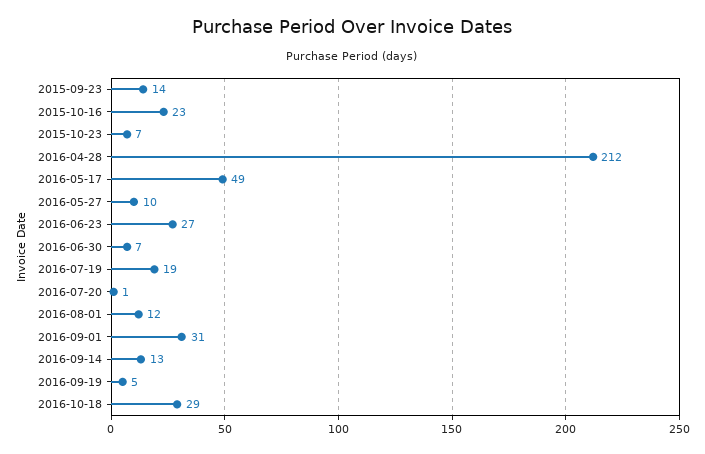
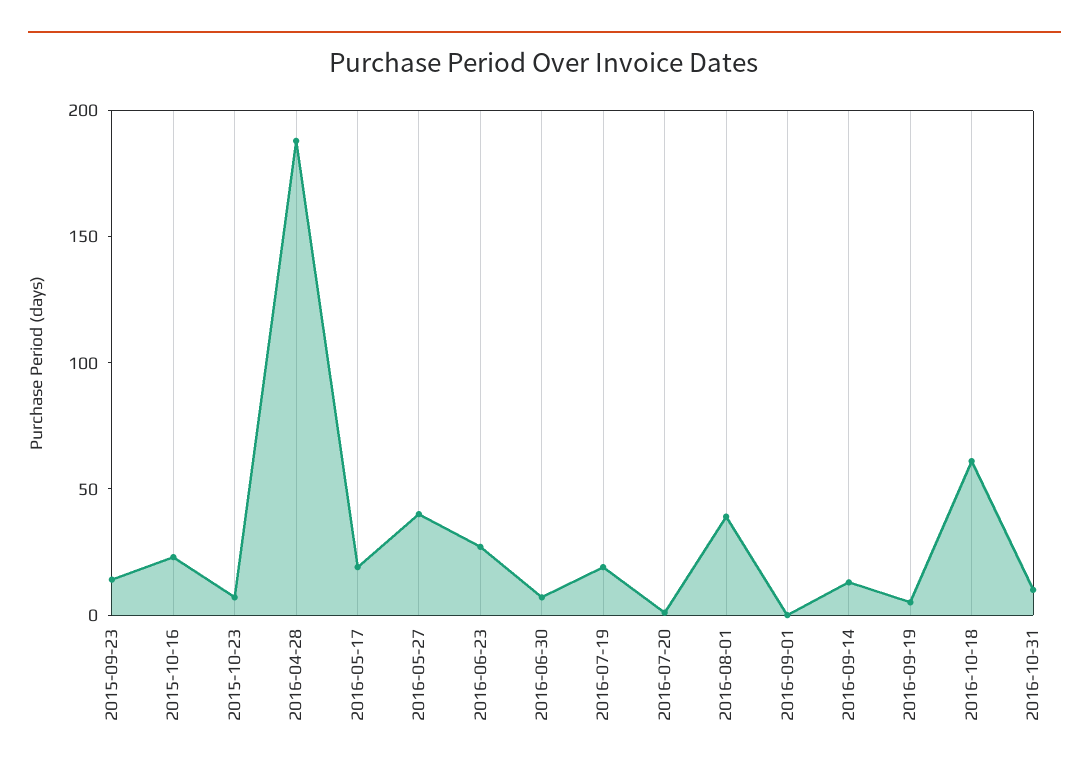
2016-04-28: 212 -> 190
2016-05-17: 49 -> 20
2016-05-27: 10 -> 40
2016-08-01: 12 -> 40
2016-09-01: 31 -> 0
2016-10-18: 29 -> 60
2016-10-31: none -> 10

